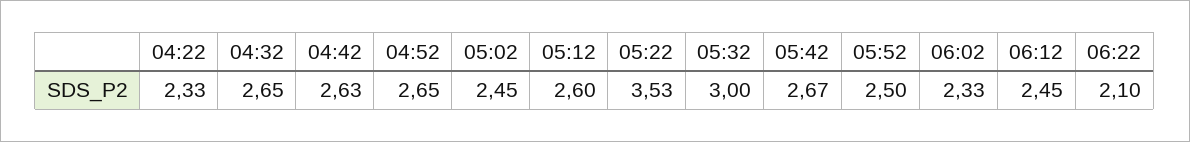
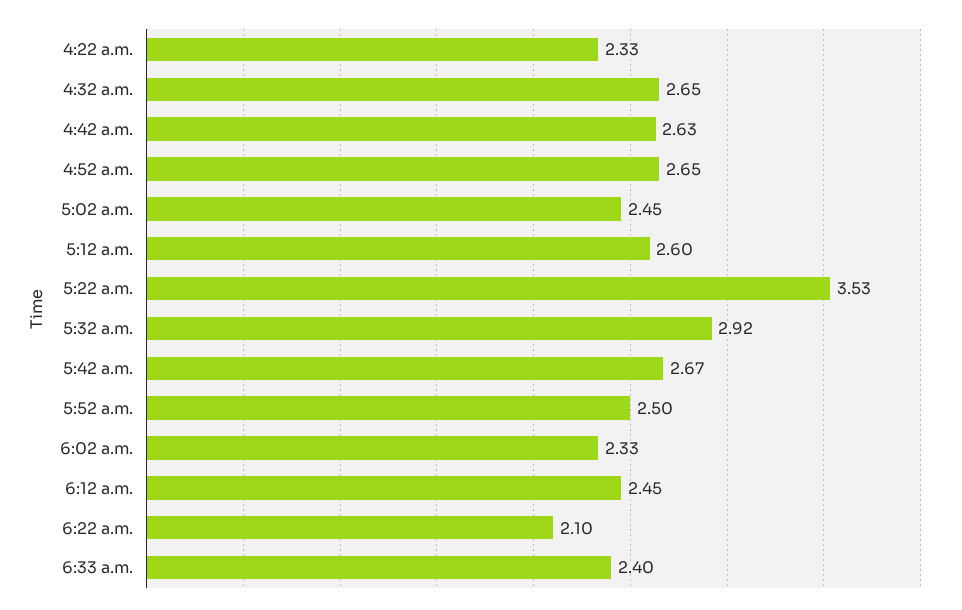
05:32: 3 -> 2.92
6:33 a.m.: none -> 2.4

